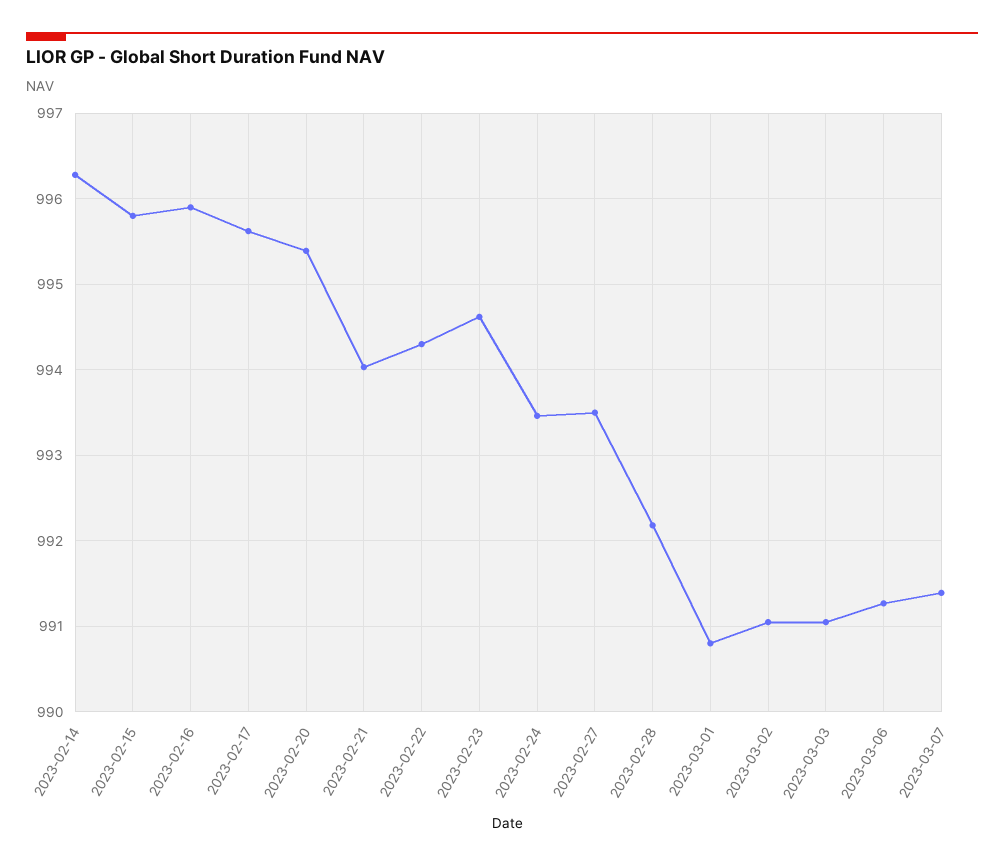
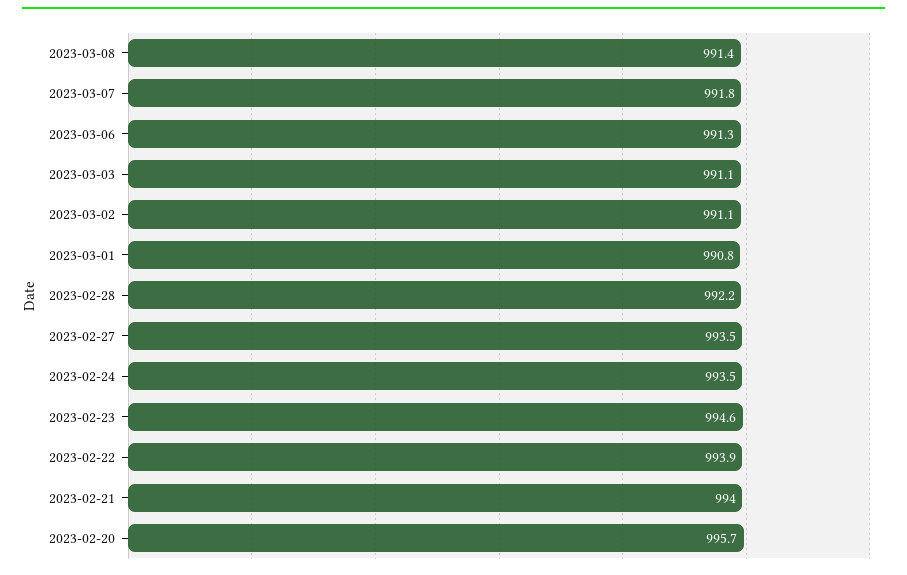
2023-02-14: 996.3 -> none
2023-02-15: 995.8 -> none
2023-02-16: 995.9 -> none
2023-02-17: 995.6 -> none
2023-02-20: 995.4 -> 995.7
2023-02-22: 994.3 -> 993.9
2023-03-07: 991.4 -> 991.8
2023-03-08: none -> 991.4

